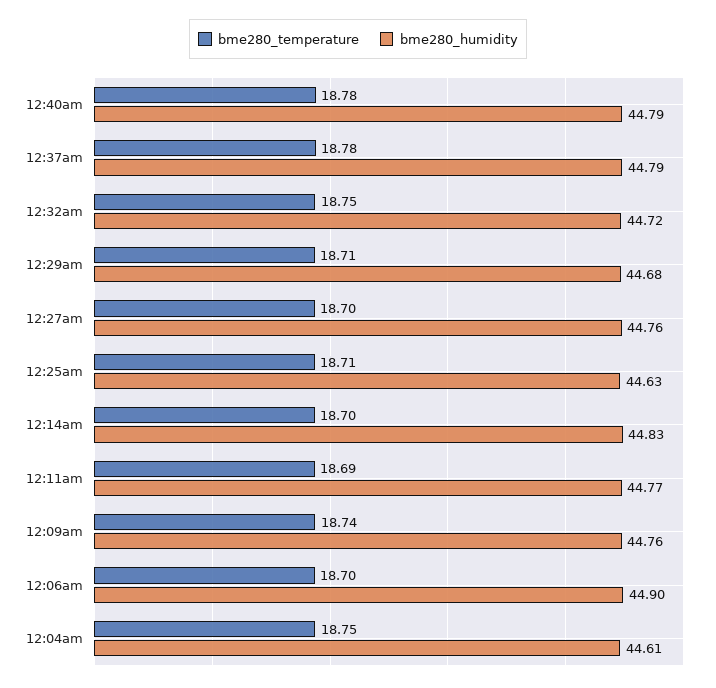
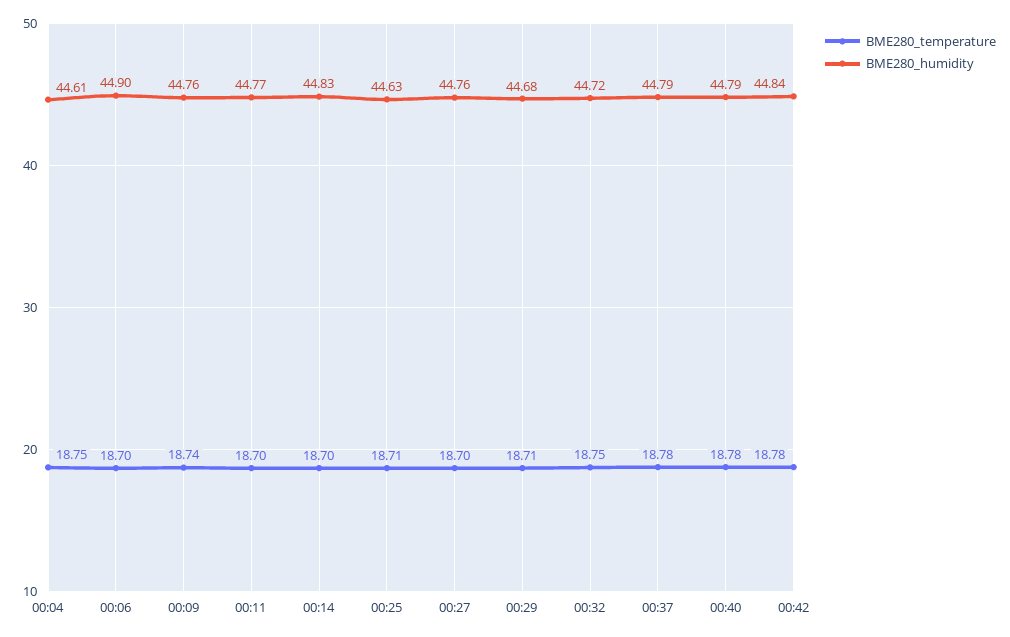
bme280_temperature, 12:11am: 18.69 -> 18.7
bme280_temperature, 00:42: none -> 18.78
bme280_humidity, 00:42: none -> 44.84

